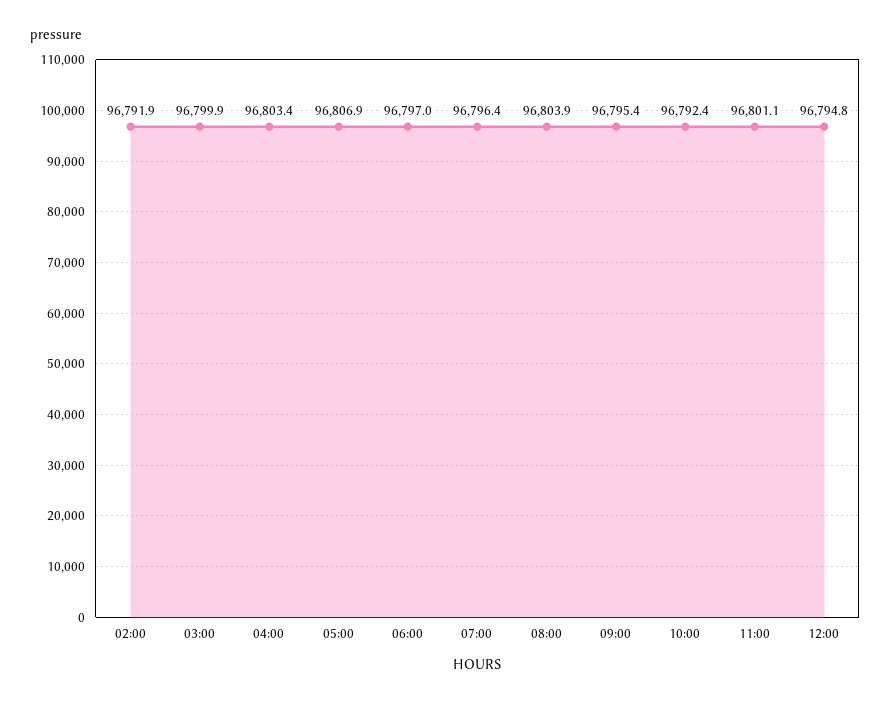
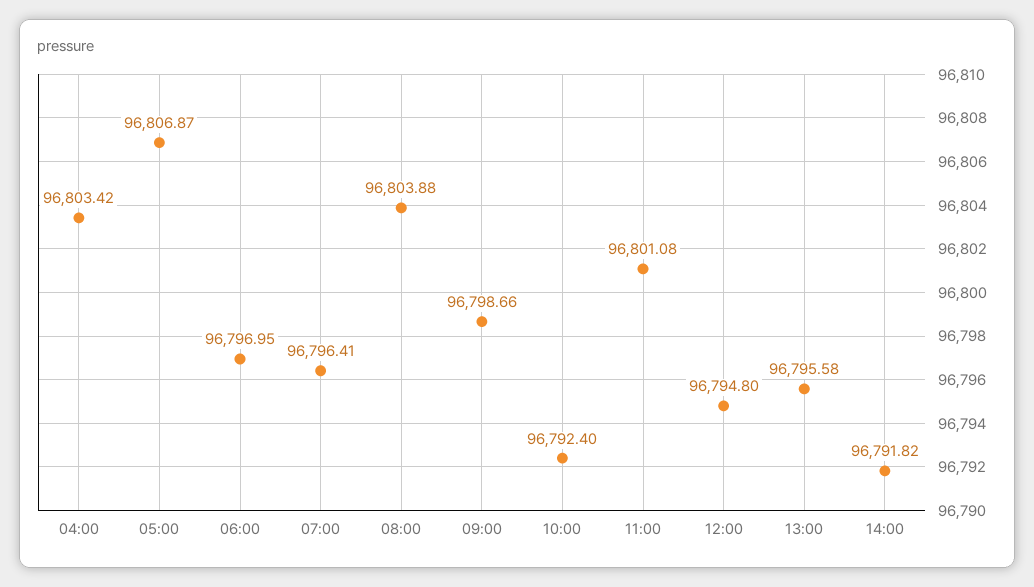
02:00: 96791.9 -> none
03:00: 96799.9 -> none
09:00: 96795.4 -> 96798.66
13:00: none -> 96795.58
14:00: none -> 96791.82

